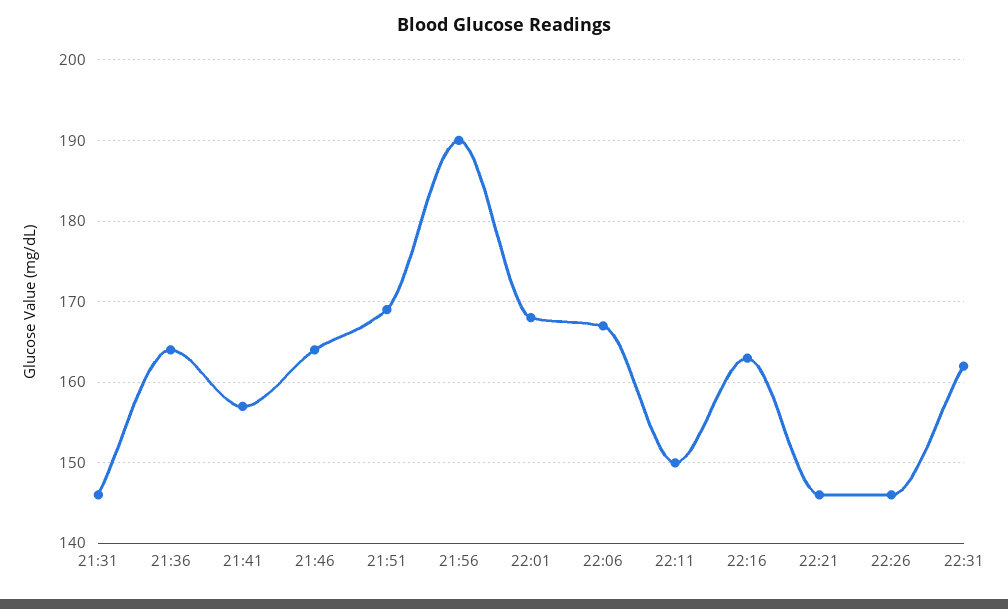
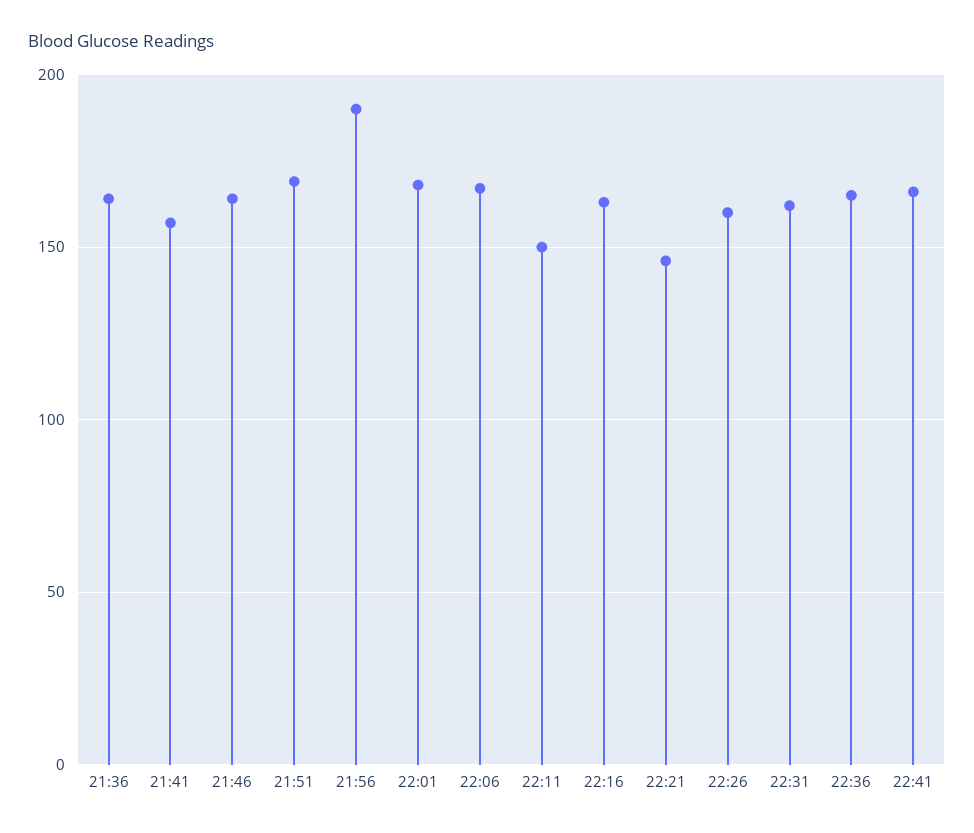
21:31: 146 -> none
22:26: 146 -> 160
22:36: none -> 165
22:41: none -> 165

